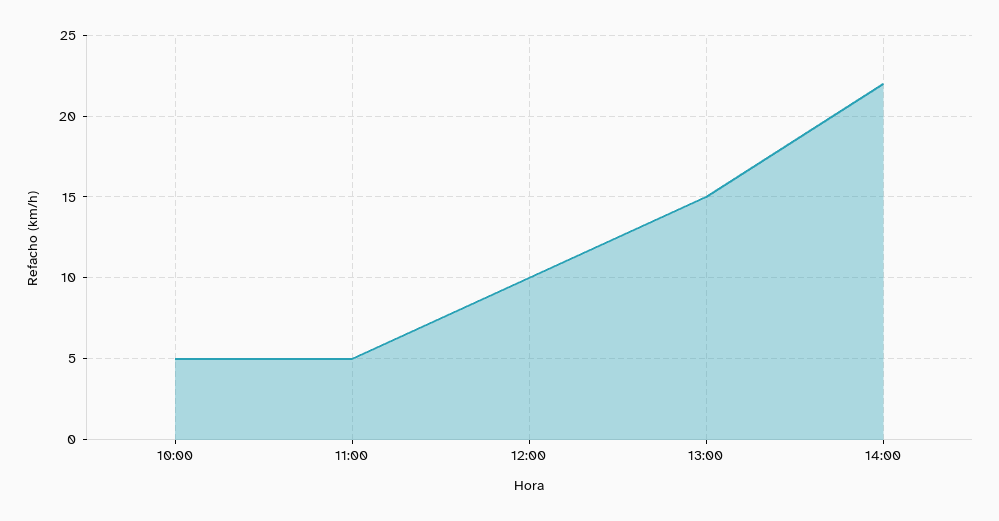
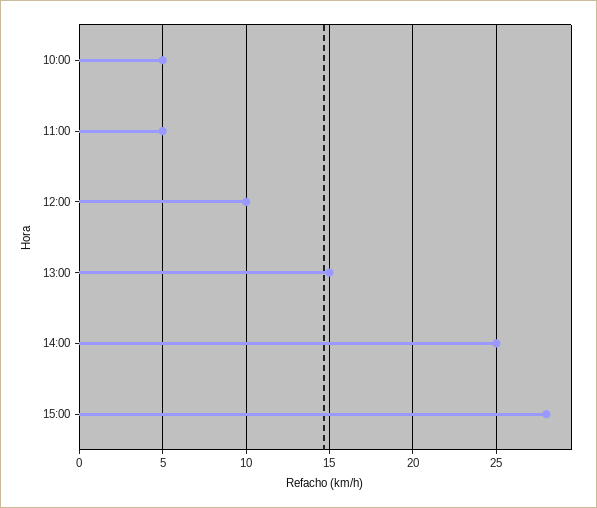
14:00: 22 -> 25
15:00: none -> 28

